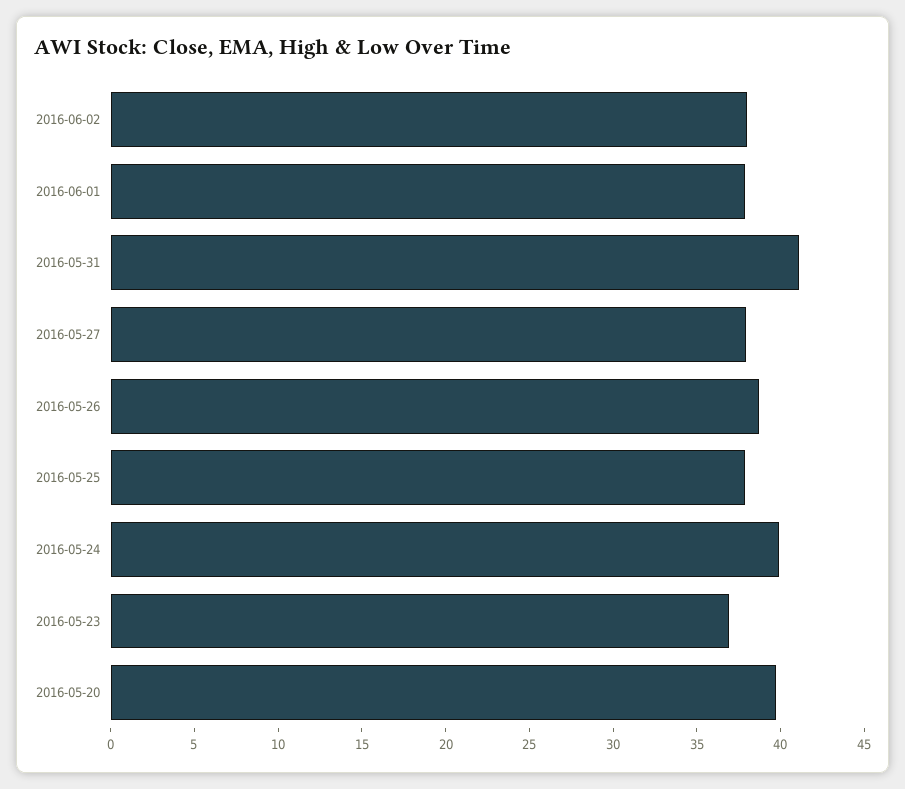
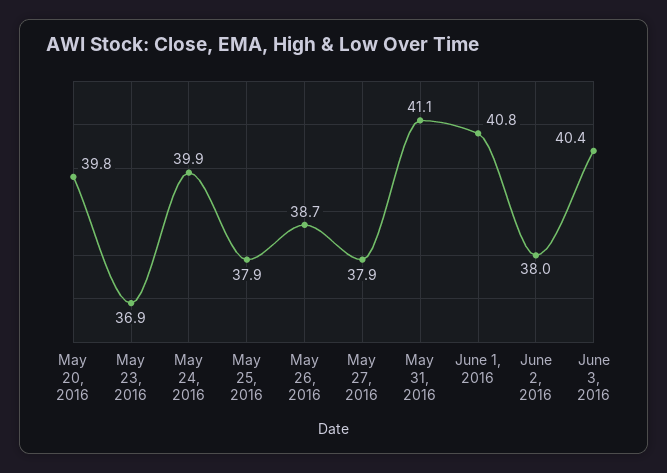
2016-06-01: 38 -> 40.8
June 3, 2016: none -> 40.4

